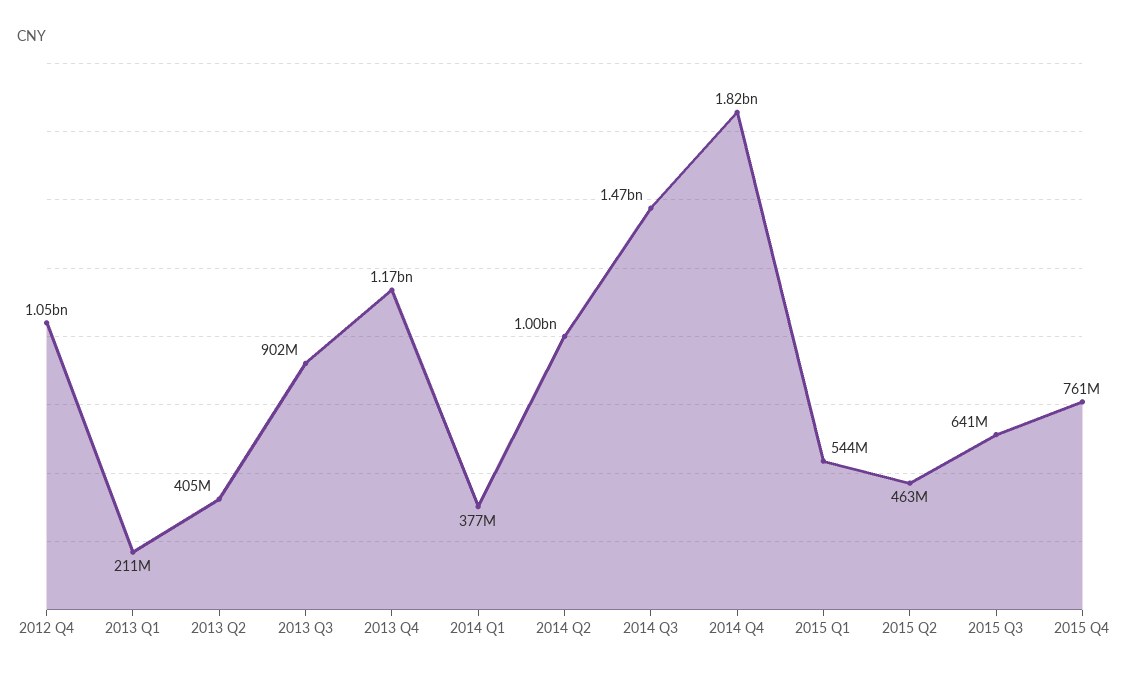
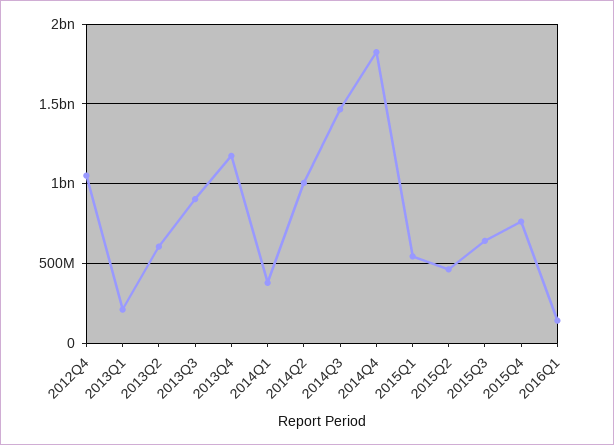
2013 Q2: 405000000 -> 600000000
2016Q1: none -> 150000000

